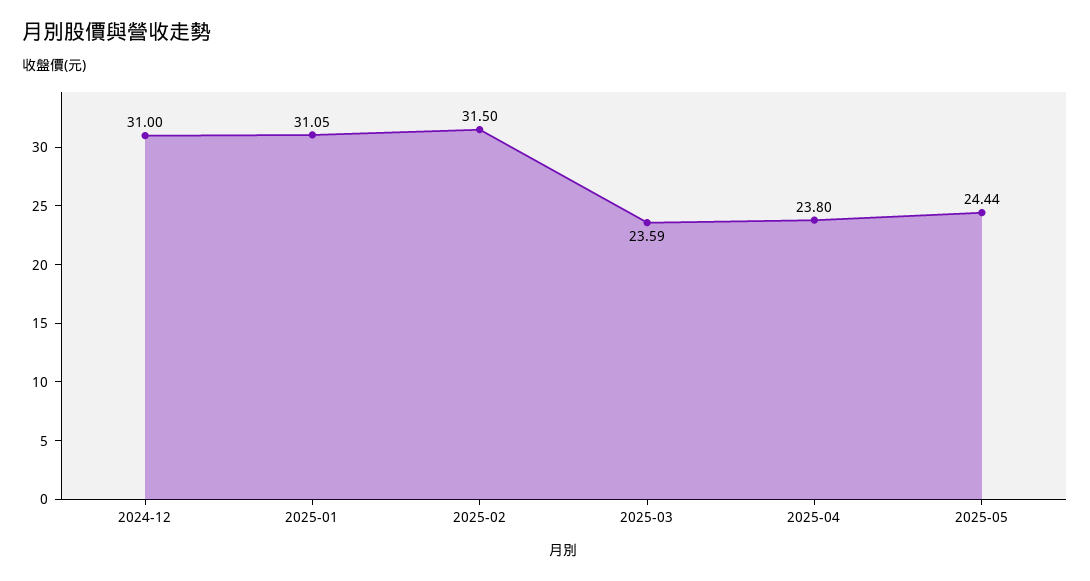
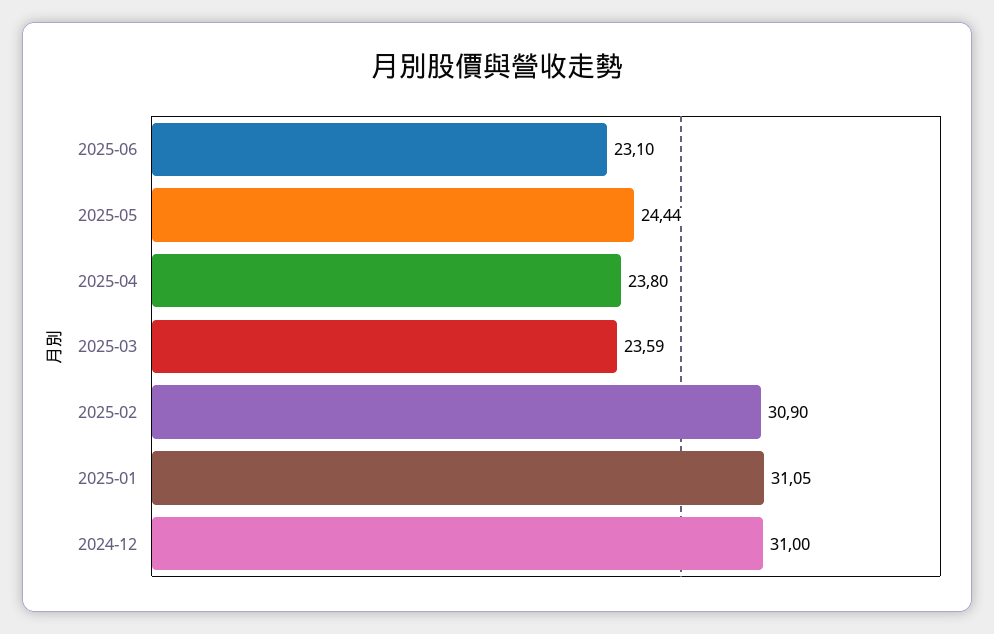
2025-02: 31.5 -> 30.9
2025-06: none -> 23.1

